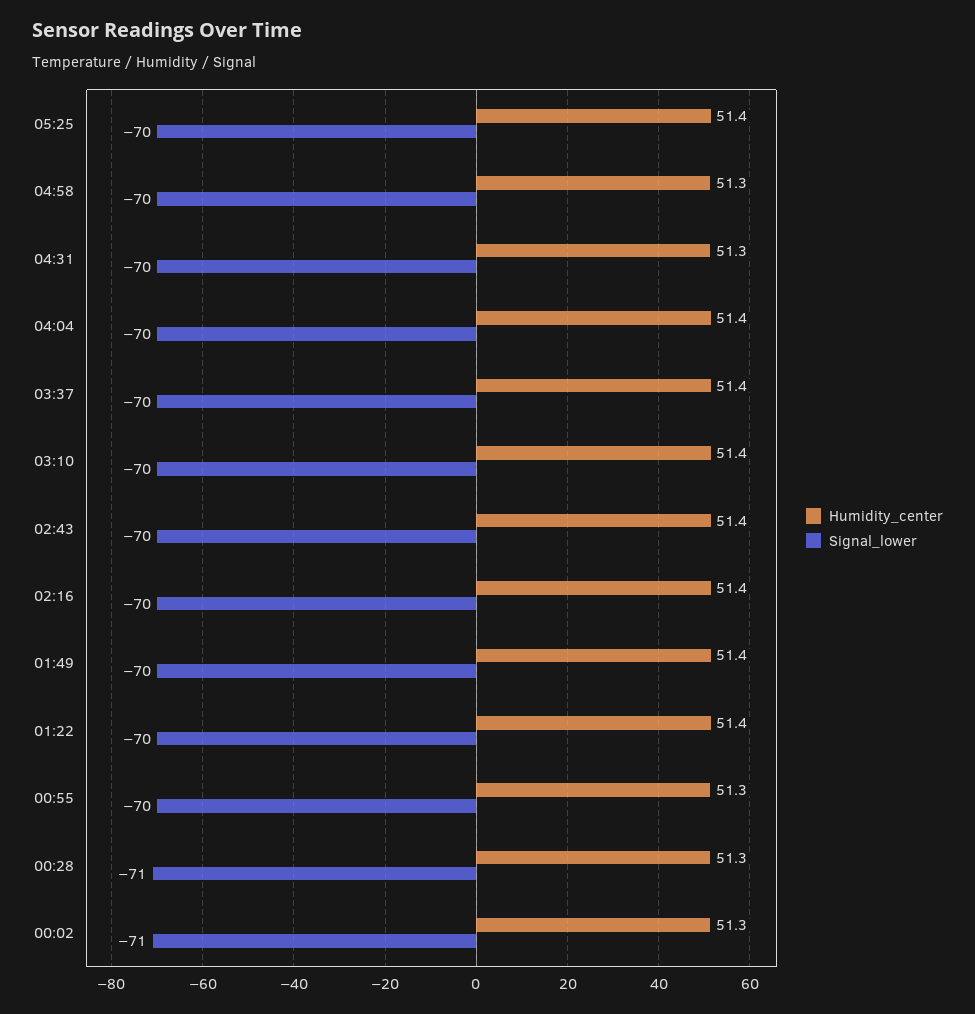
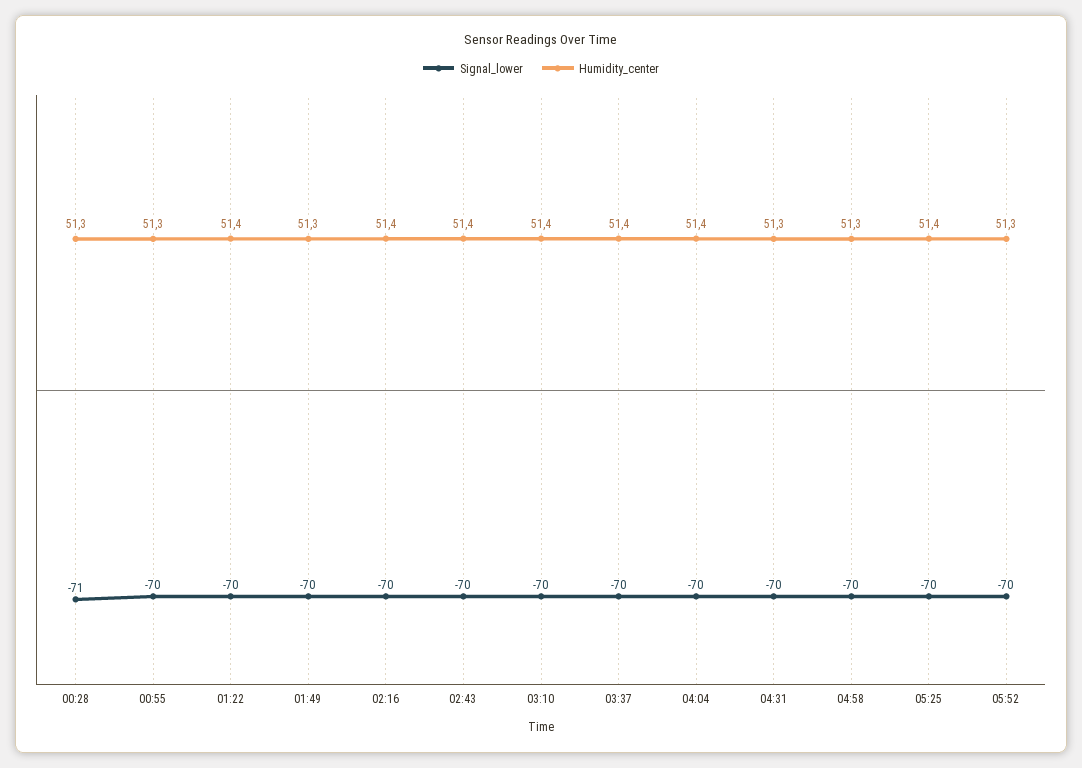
Humidity_center, 01:49: 51.4 -> 51.3
Humidity_center, 00:02: 51.3 -> none
Signal_lower, 00:02: -71 -> none
Signal_lower, 05:52: none -> -70
Humidity_center, 05:52: none -> 51.3

